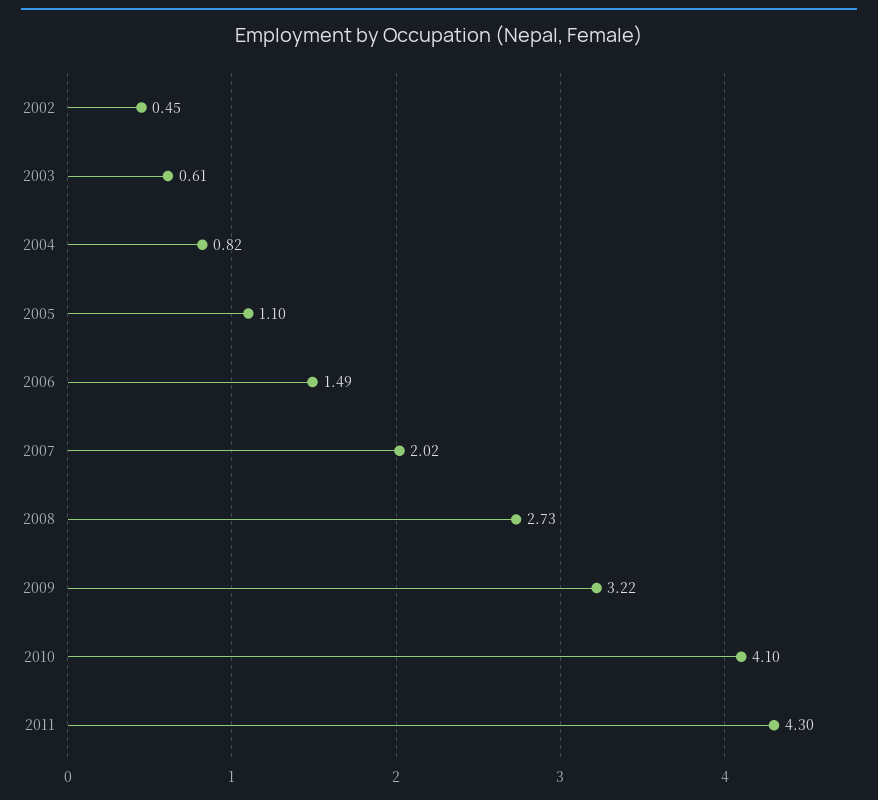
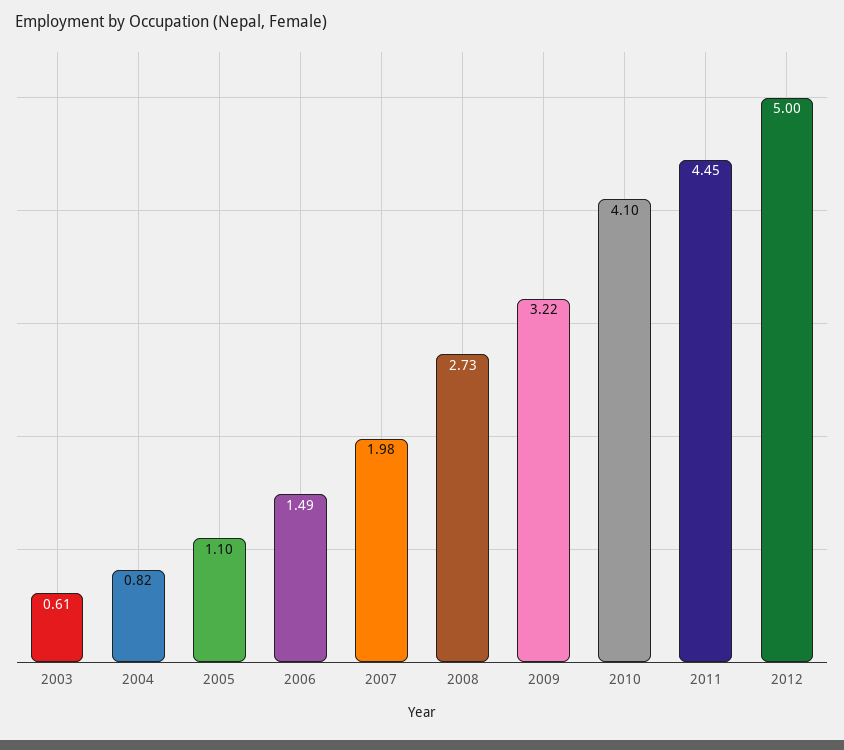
2002: 0.45 -> none
2007: 2.02 -> 1.98
2011: 4.3 -> 4.45
2012: none -> 5

